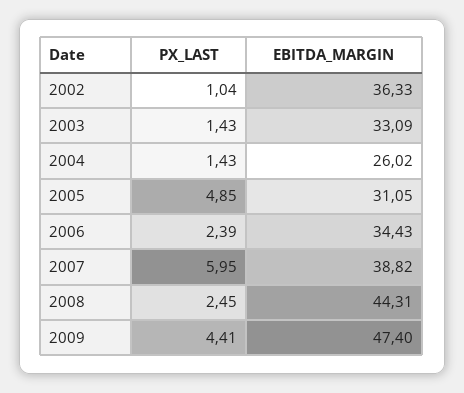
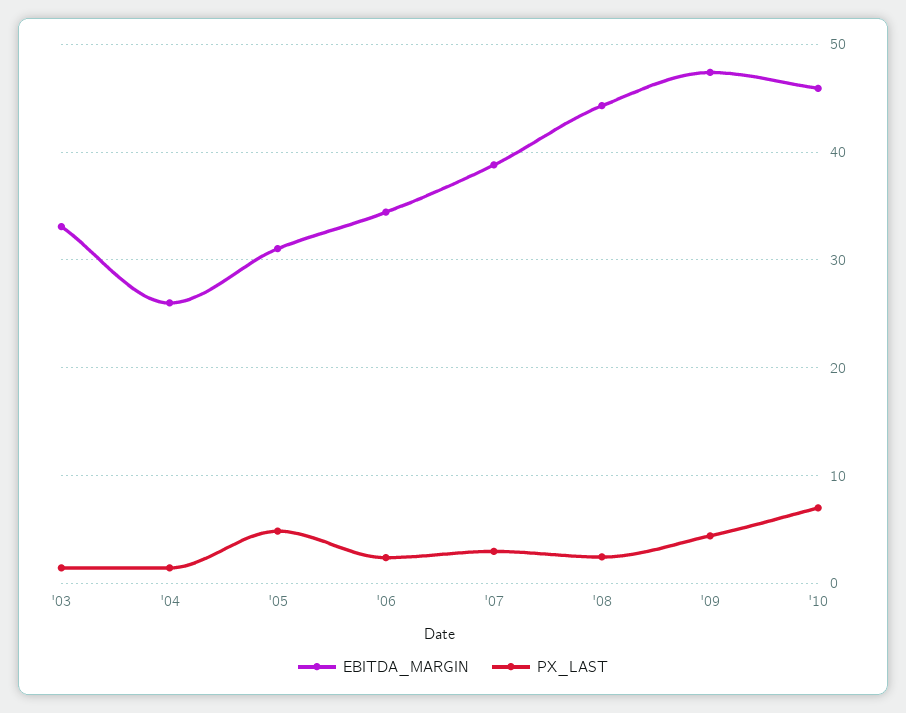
PX_LAST, 2002: 1.04 -> none
EBITDA_MARGIN, 2002: 36.33 -> none
PX_LAST, 2007: 5.95 -> 3
EBITDA_MARGIN, '10: none -> 46
PX_LAST, '10: none -> 7

